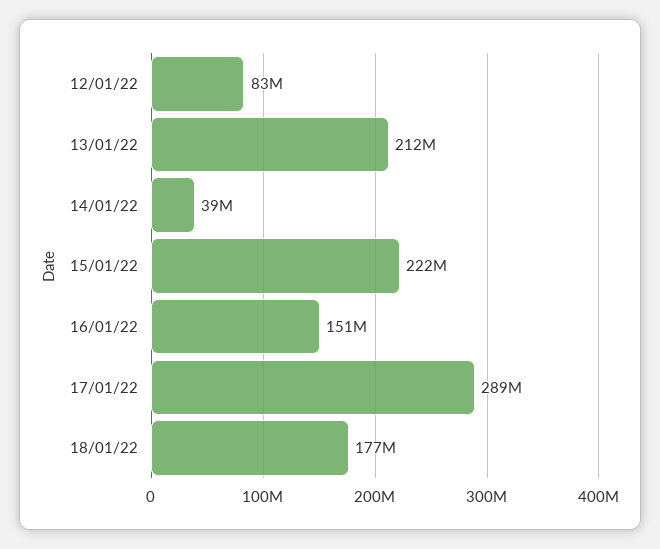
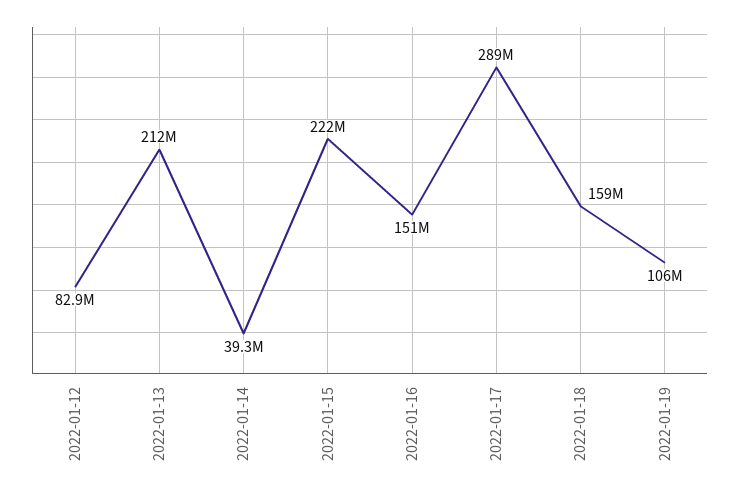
18/01/22: 177000000 -> 159000000
2022-01-19: none -> 106000000

